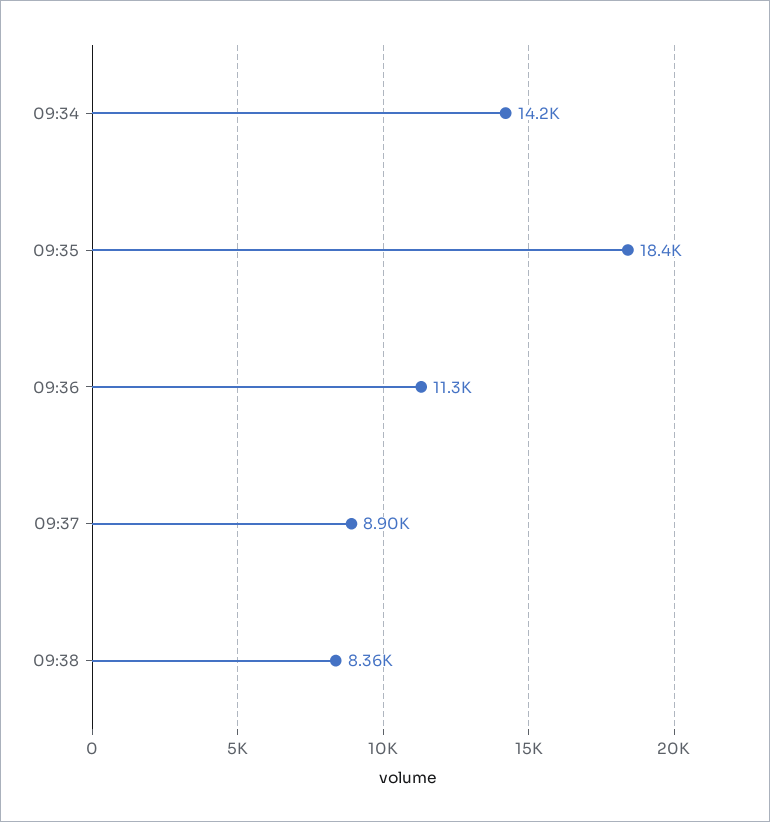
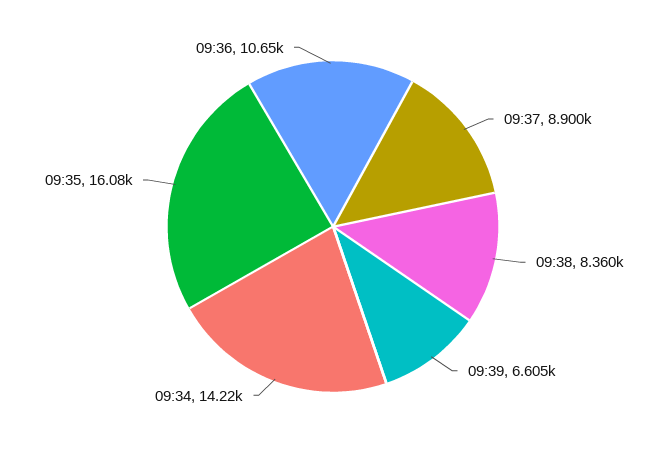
09:35: 18400 -> 16080
09:36: 11300 -> 10650
09:39: none -> 6605

